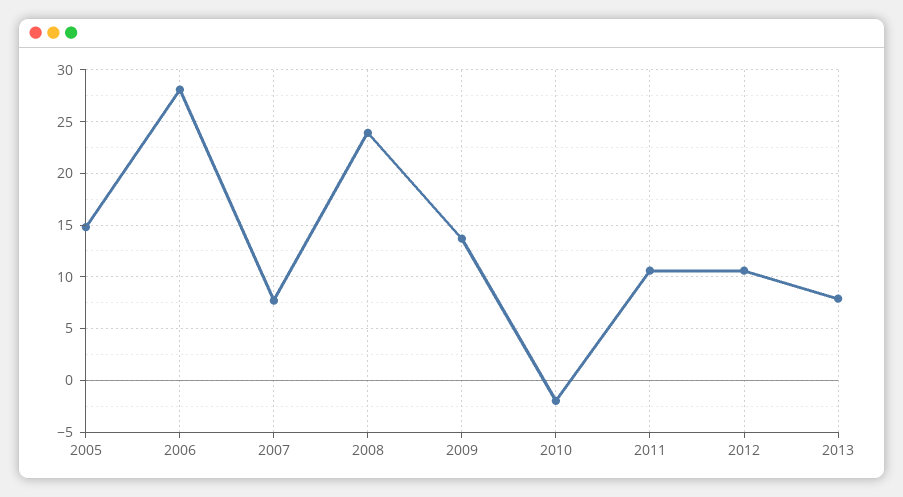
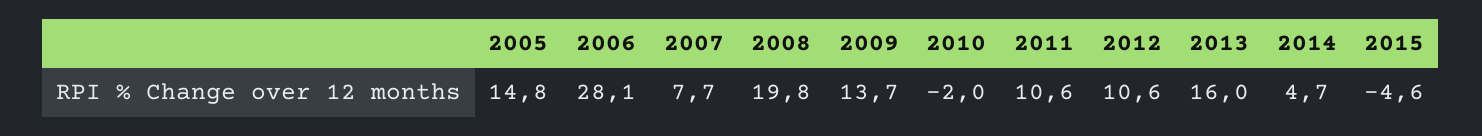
2008: 24 -> 19.8
2013: 8 -> 16
2014: none -> 4.7
2015: none -> -4.6

